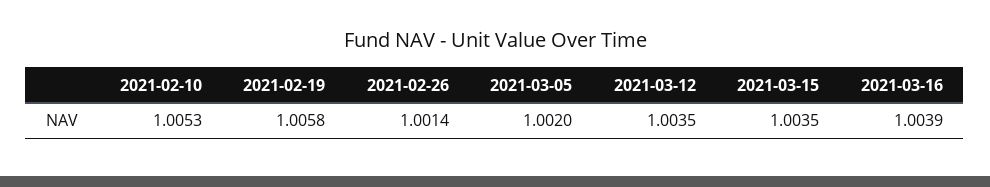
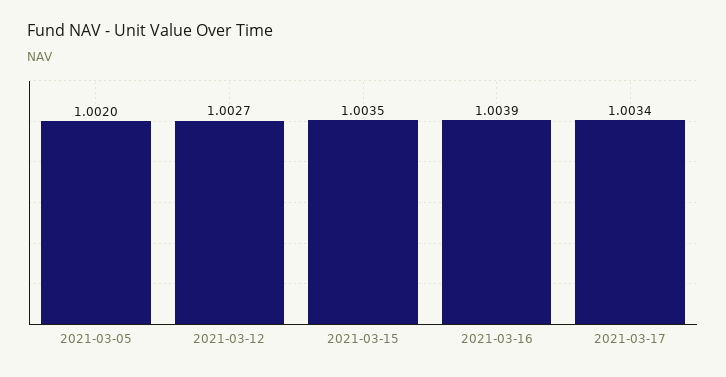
2021-02-10: 1.0053 -> none
2021-02-19: 1.0058 -> none
2021-02-26: 1.0014 -> none
2021-03-12: 1.0035 -> 1.0027
2021-03-17: none -> 1.0034

